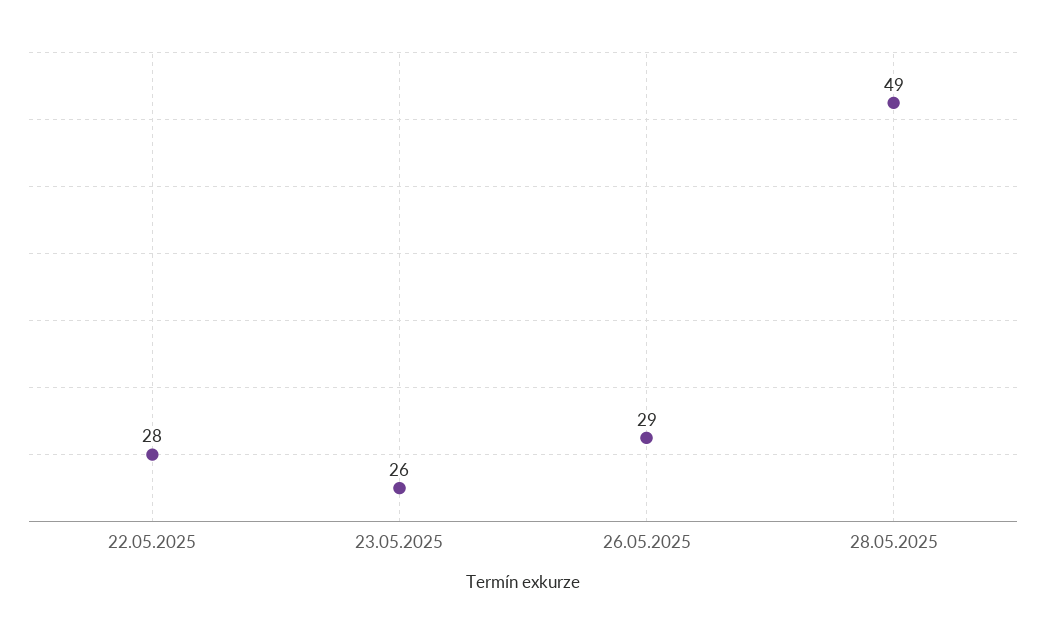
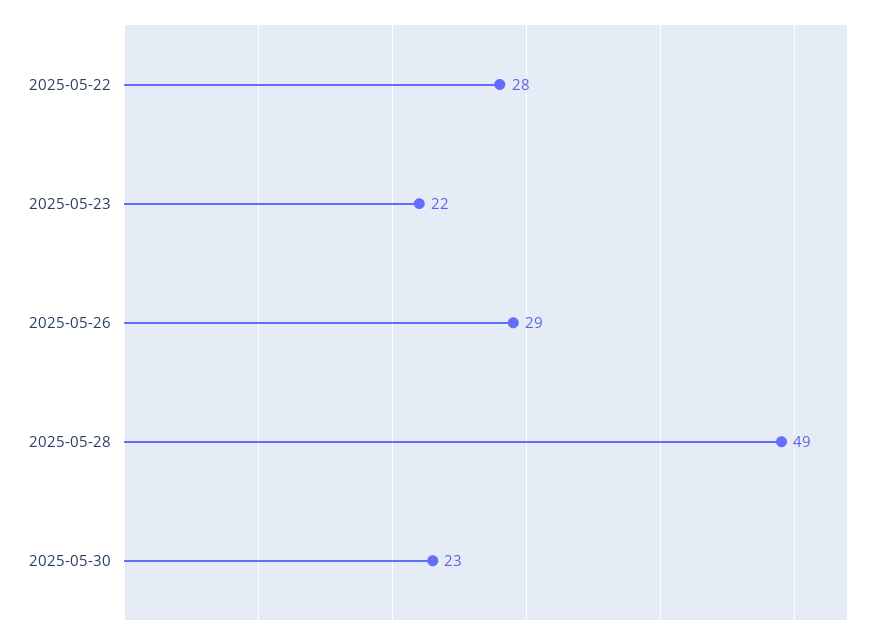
23.05.2025: 26 -> 22
2025-05-30: none -> 23

